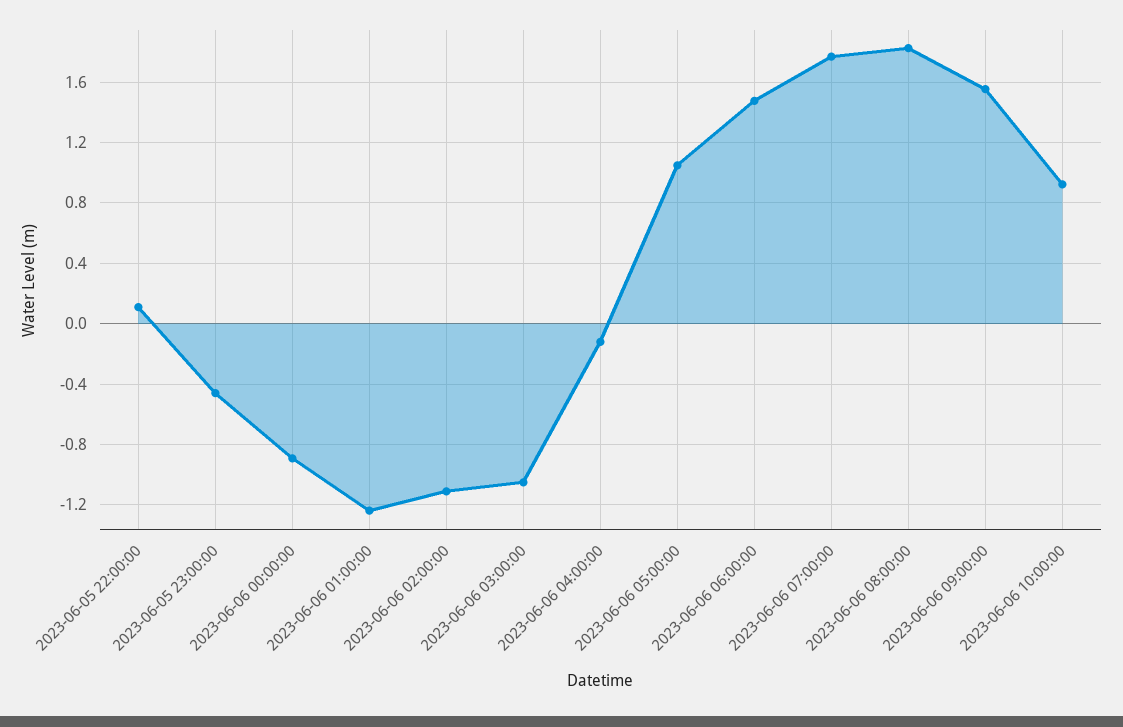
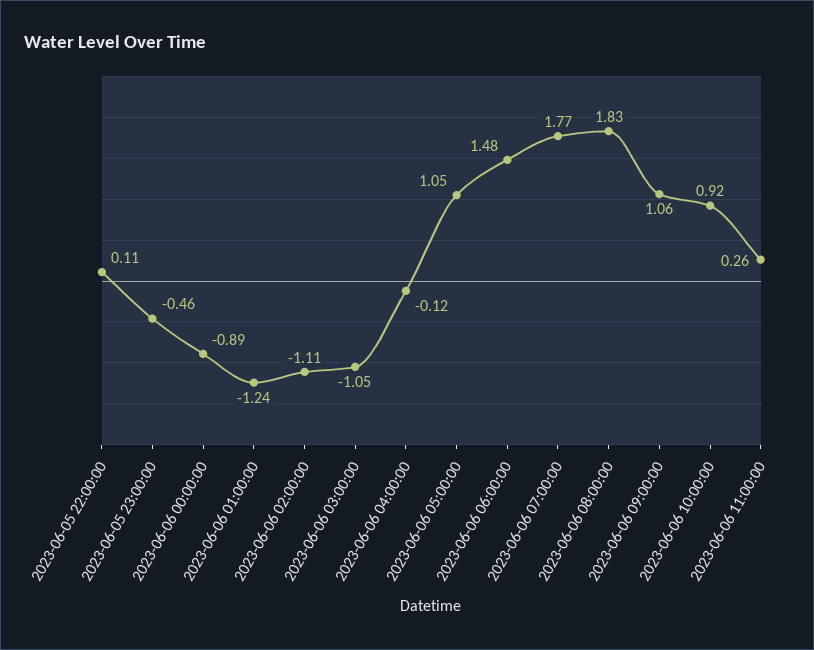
2023-06-06 09:00:00: 1.55 -> 1.06
2023-06-06 11:00:00: none -> 0.26

